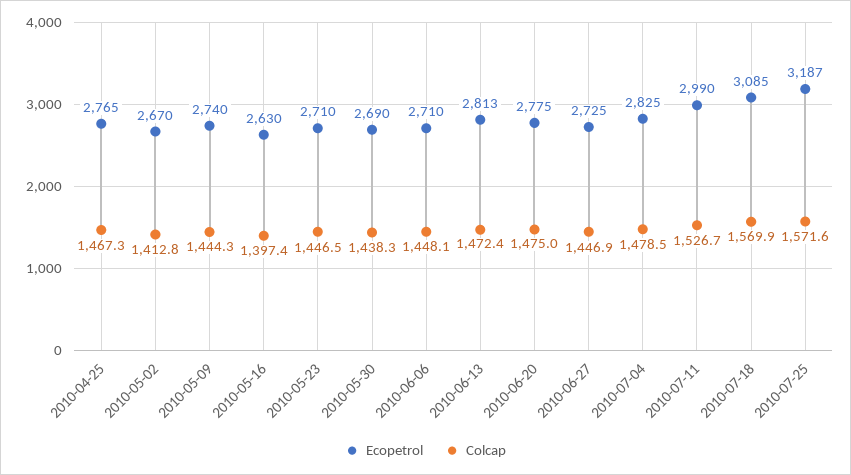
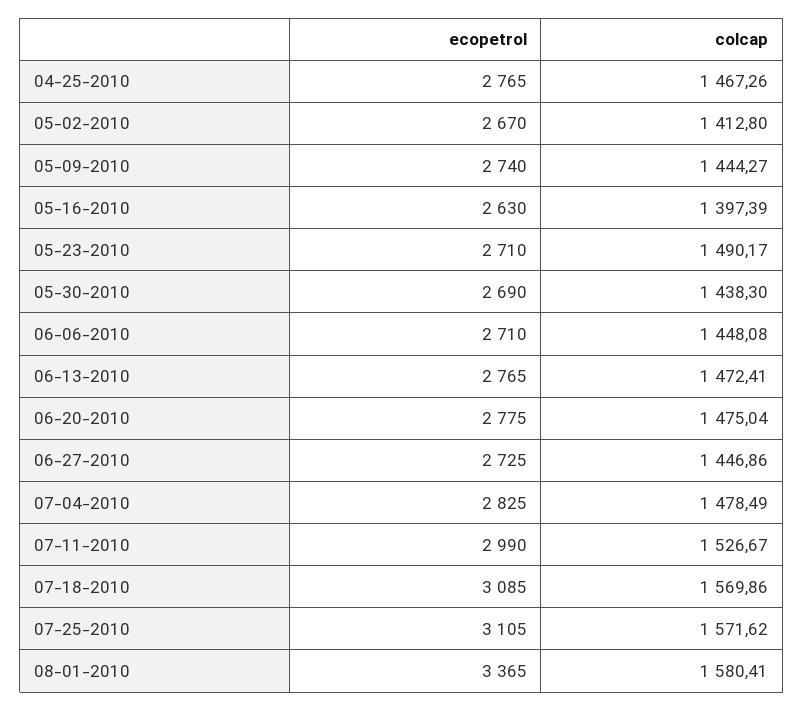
Colcap, 2010-05-23: 1446.5 -> 1490.17
Ecopetrol, 2010-06-13: 2813 -> 2765
Ecopetrol, 2010-07-25: 3187 -> 3105
Ecopetrol, 08-01-2010: none -> 3365
Colcap, 08-01-2010: none -> 1580.41

